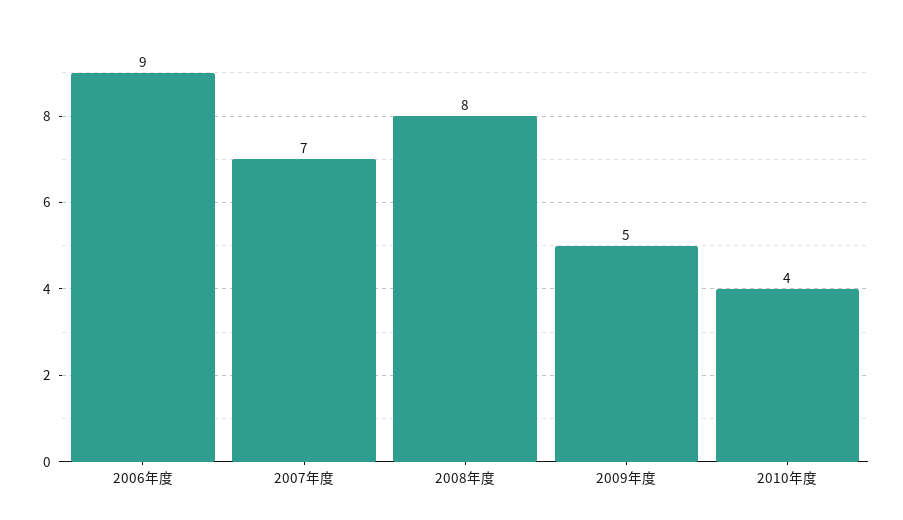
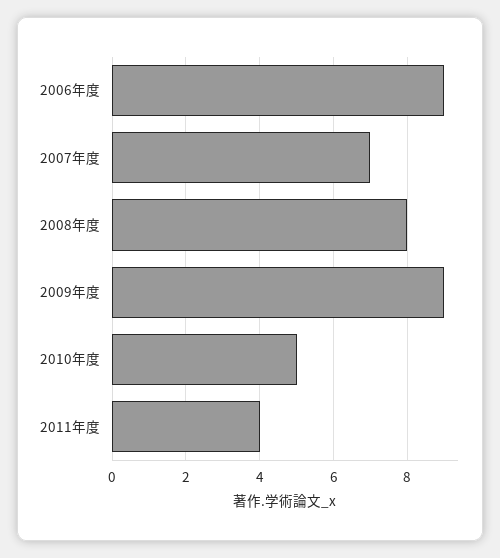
2009年度: 5 -> 9
2010年度: 4 -> 5
2011年度: none -> 4

